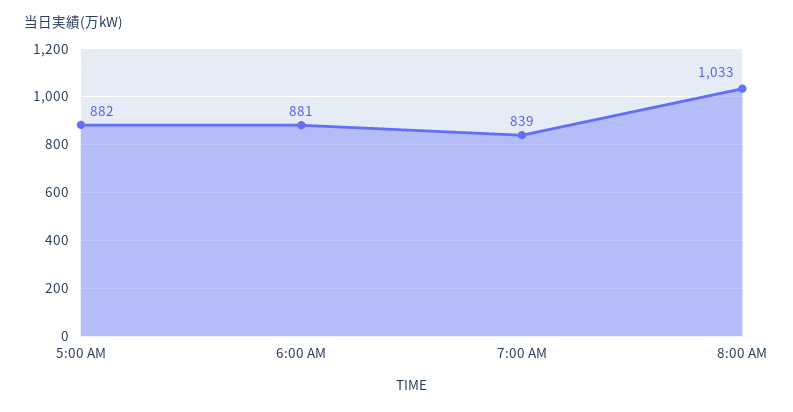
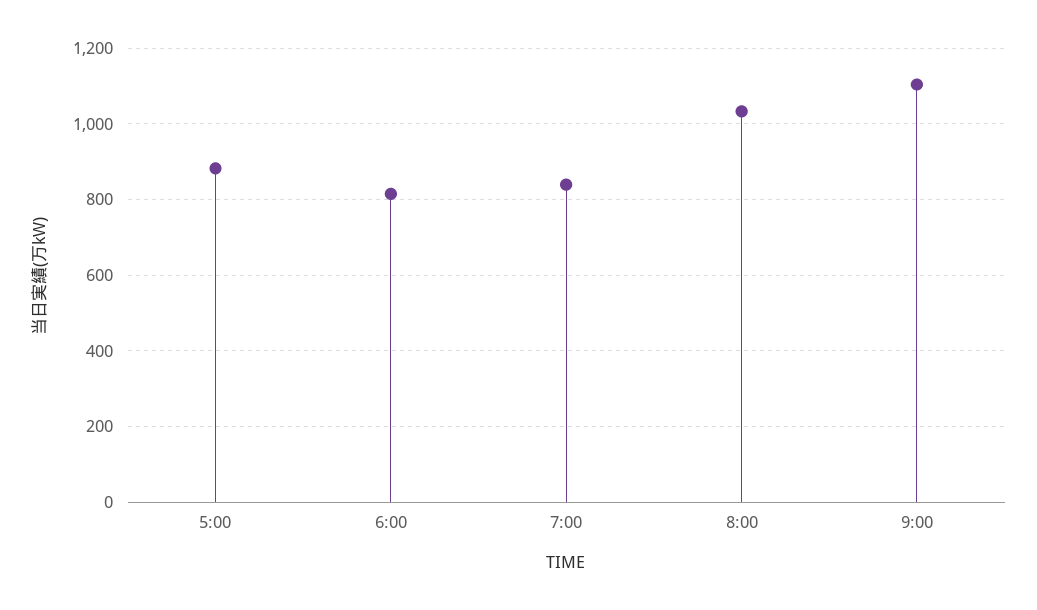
6:00 AM: 881 -> 820
9:00: none -> 1100

